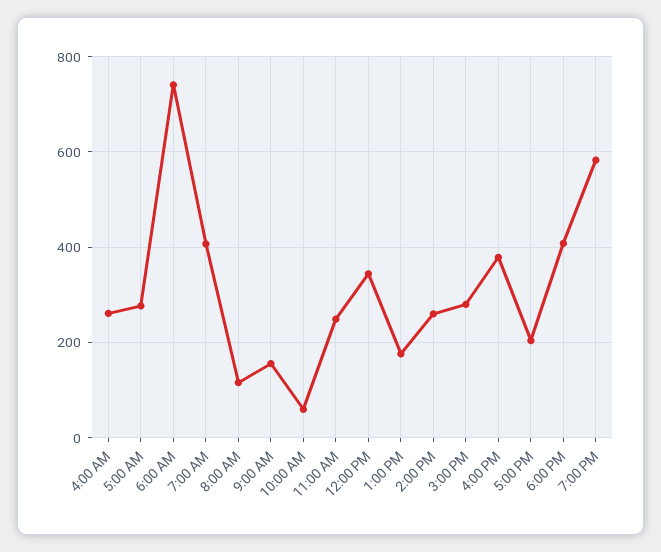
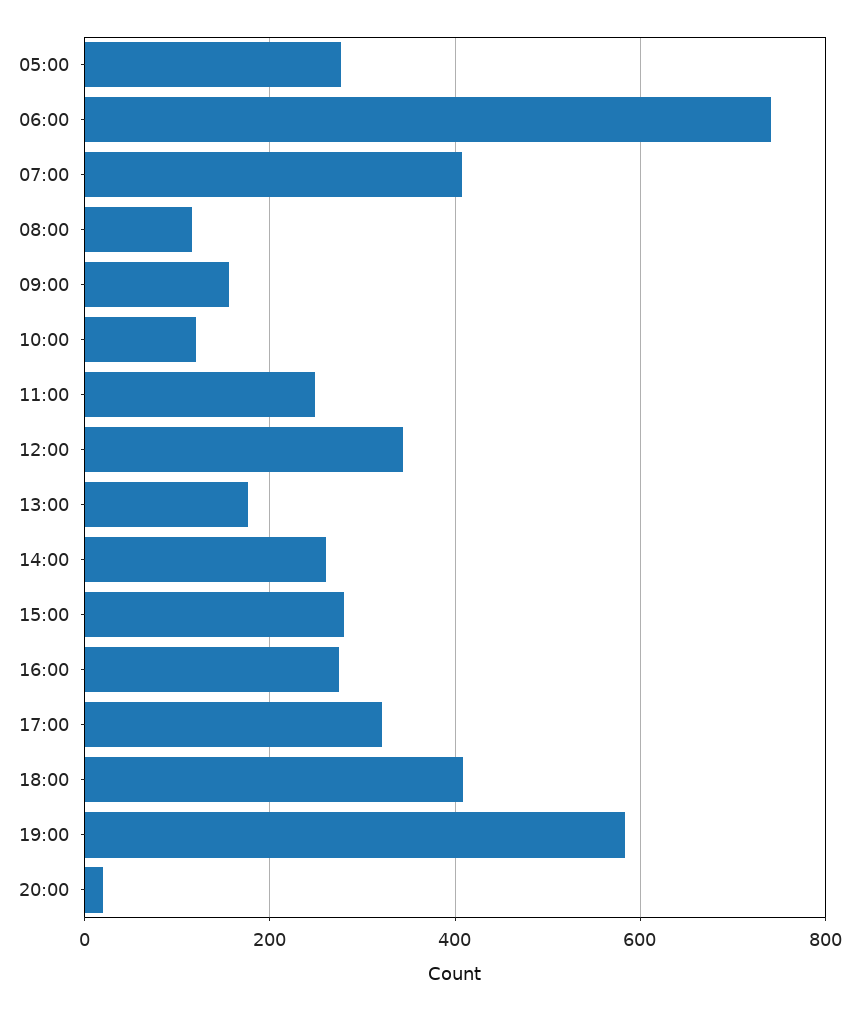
4:00 AM: 260 -> none
10:00 AM: 60 -> 120
4:00 PM: 380 -> 280
5:00 PM: 200 -> 320
20:00: none -> 20

